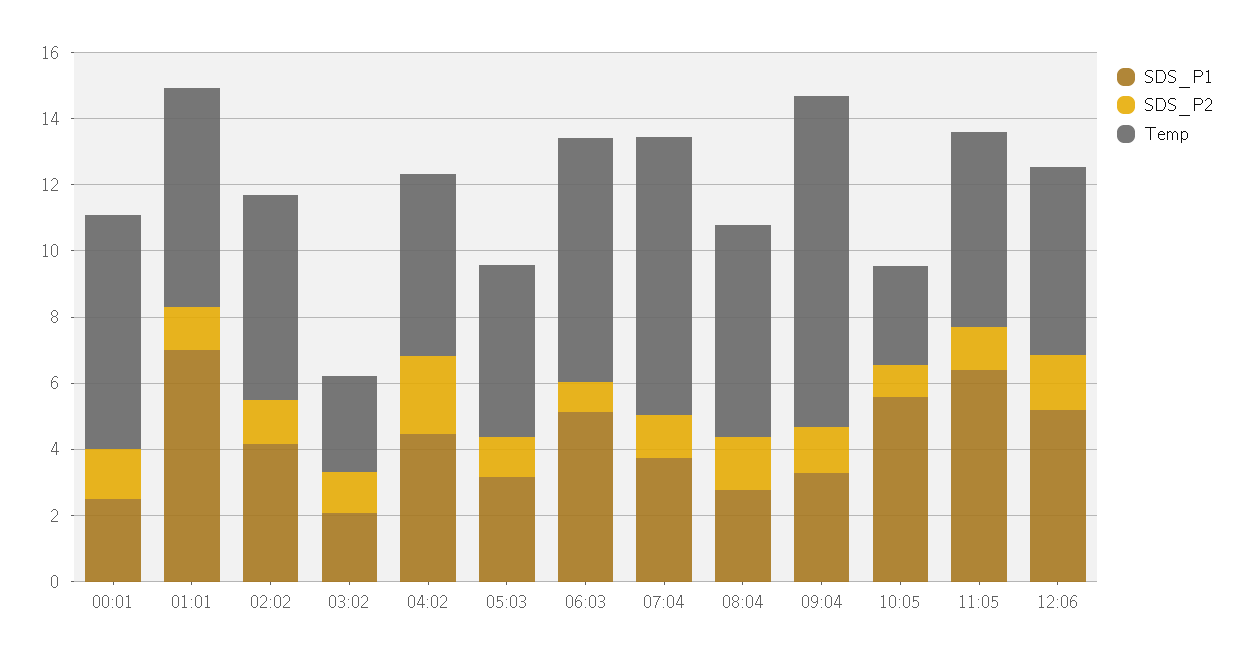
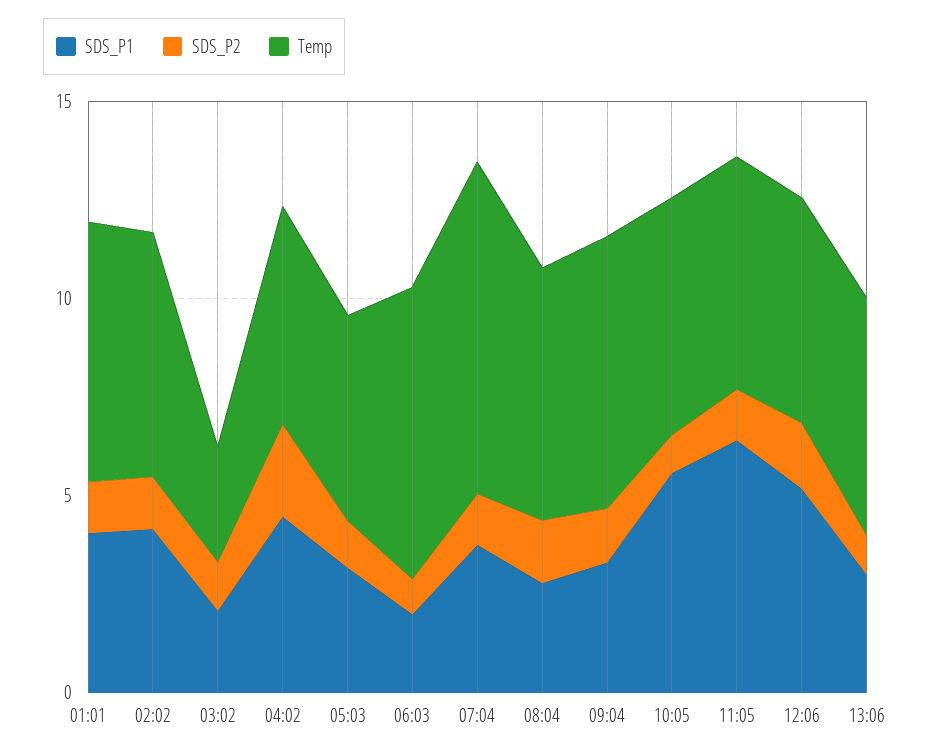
SDS_P1, 00:01: 2.5 -> none
SDS_P2, 00:01: 1.5 -> none
Temp, 00:01: 7 -> none
SDS_P1, 01:01: 7 -> 4
SDS_P1, 06:03: 5 -> 2
Temp, 09:04: 10 -> 7
Temp, 10:05: 3 -> 6
SDS_P1, 13:06: none -> 3
SDS_P2, 13:06: none -> 1
Temp, 13:06: none -> 6

